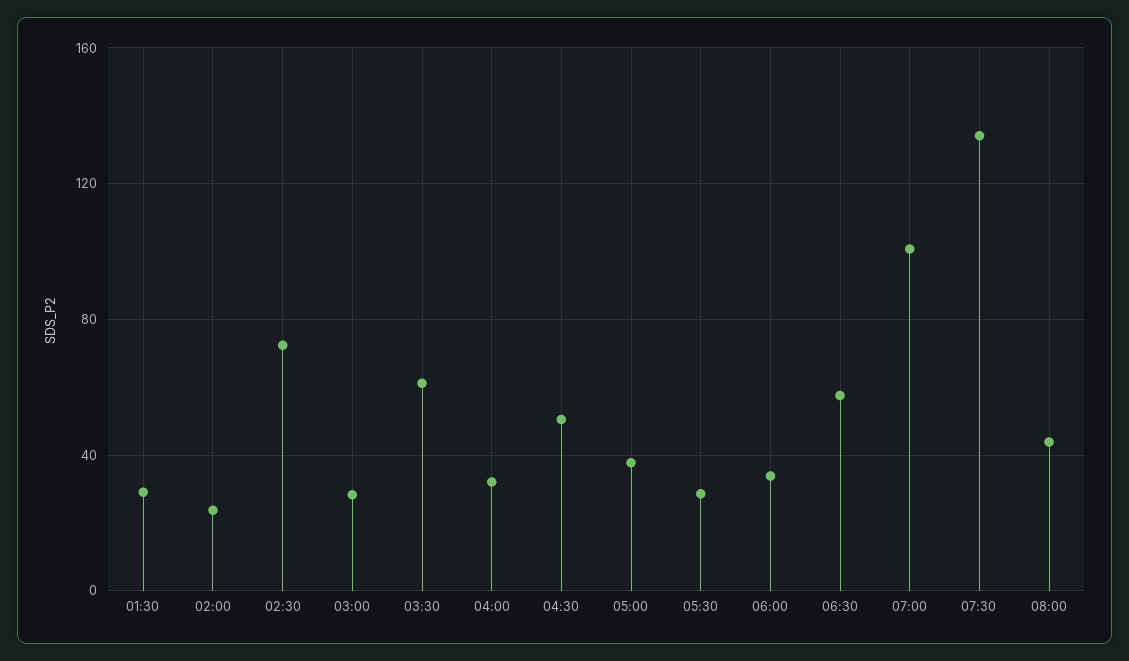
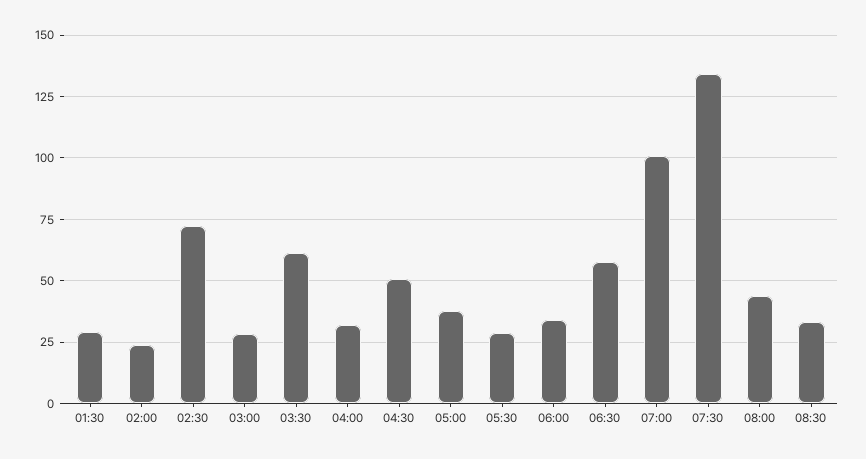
08:30: none -> 32.5

